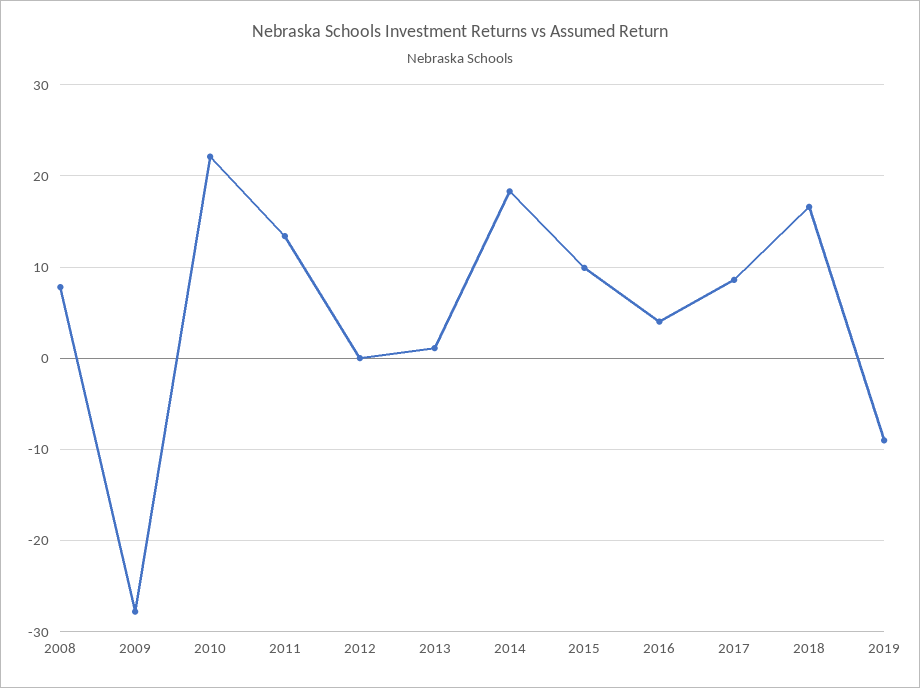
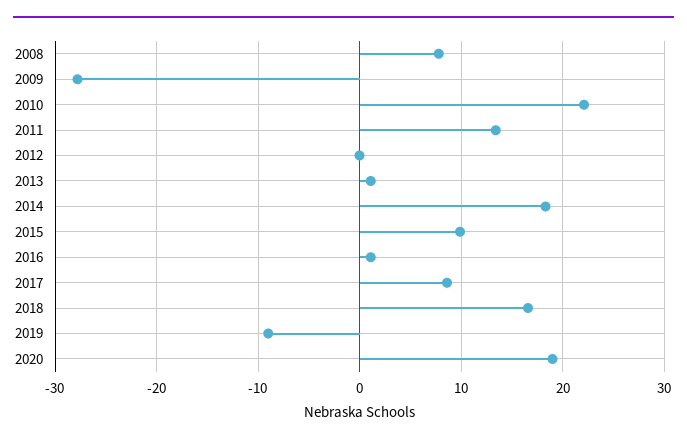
2016: 4 -> 1
2020: none -> 19

